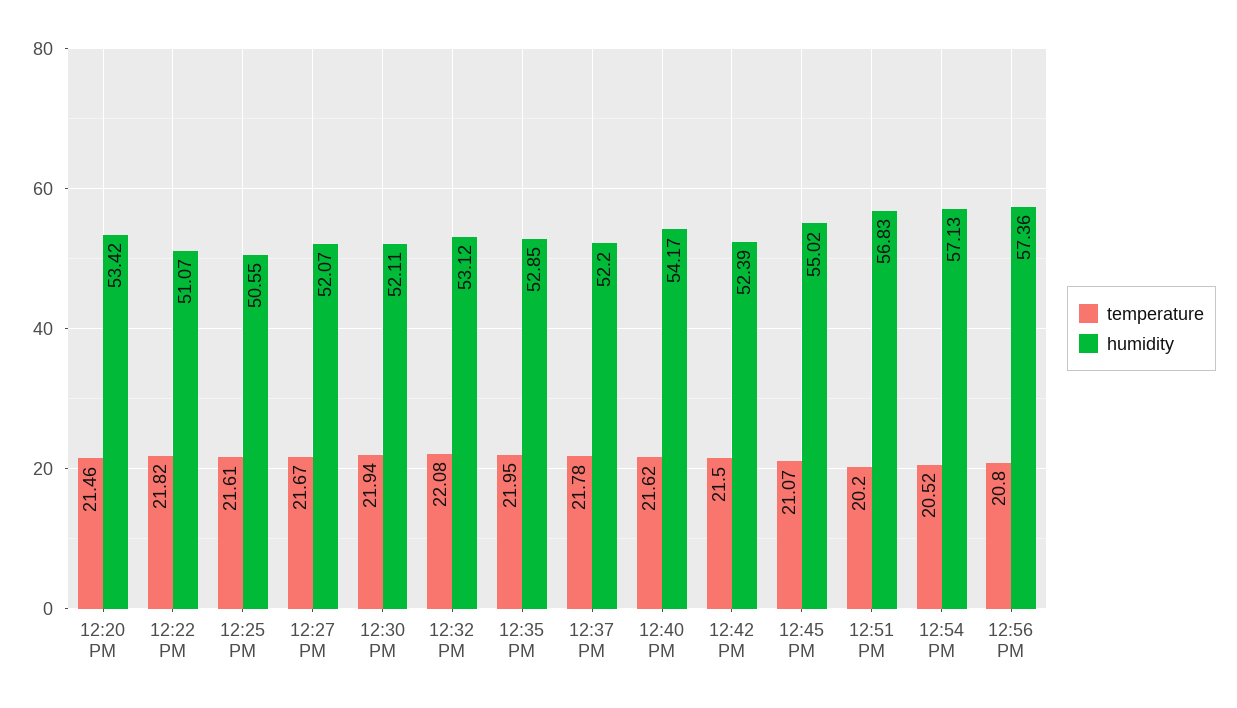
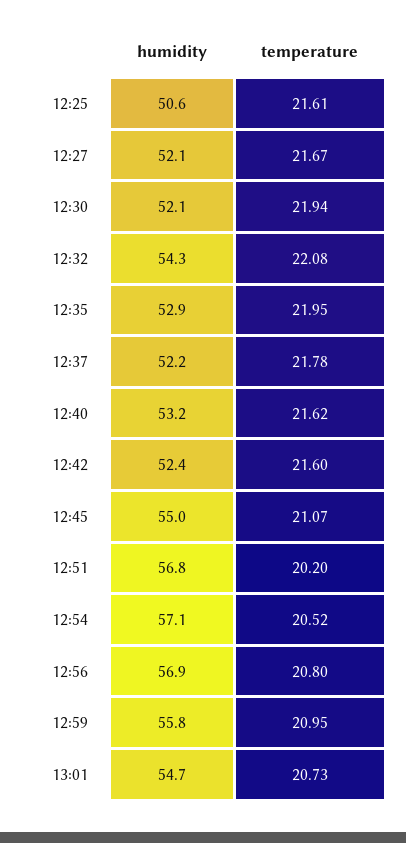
temperature, 12:20 PM: 21.46 -> none
humidity, 12:20 PM: 53.42 -> none
temperature, 12:22 PM: 21.82 -> none
humidity, 12:22 PM: 51.07 -> none
humidity, 12:32 PM: 53.12 -> 54.3
humidity, 12:40 PM: 54.17 -> 53.2
temperature, 12:42 PM: 21.5 -> 21.6
humidity, 12:56 PM: 57.36 -> 56.9
humidity, 12:59: none -> 55.8
temperature, 12:59: none -> 20.95
humidity, 13:01: none -> 54.7
temperature, 13:01: none -> 20.73

